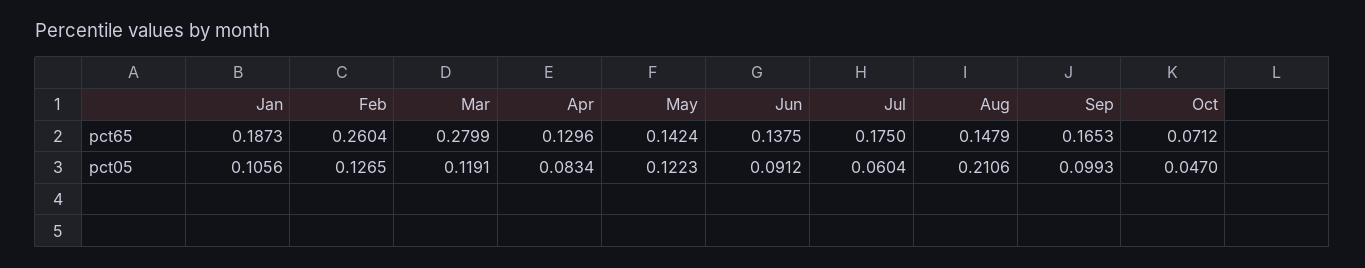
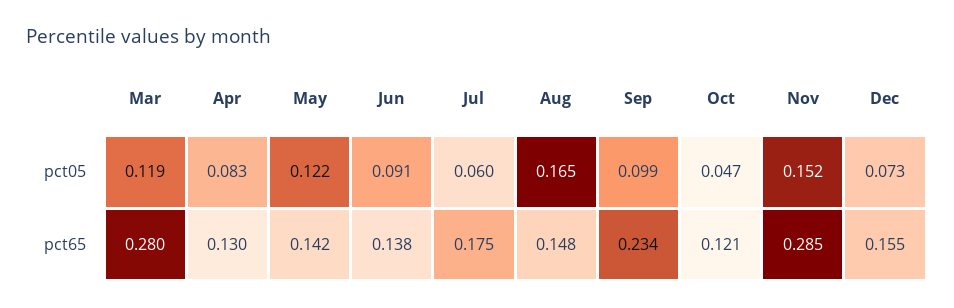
Jan, pct65: 0.1873 -> none
Feb, pct65: 0.2604 -> none
Sep, pct65: 0.1653 -> 0.234
Oct, pct65: 0.0712 -> 0.121
Jan, pct05: 0.1056 -> none
Feb, pct05: 0.1265 -> none
Aug, pct05: 0.2106 -> 0.165
Nov, pct05: none -> 0.152
Dec, pct05: none -> 0.073
Nov, pct65: none -> 0.285
Dec, pct65: none -> 0.155

